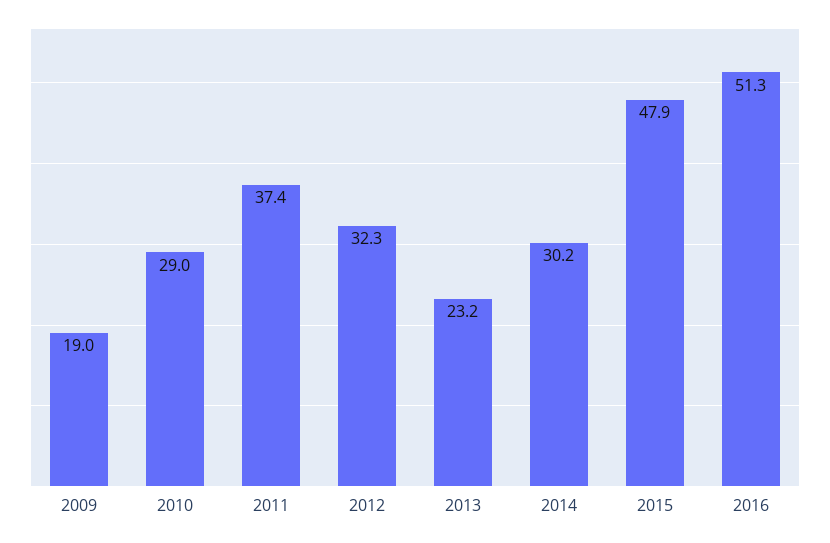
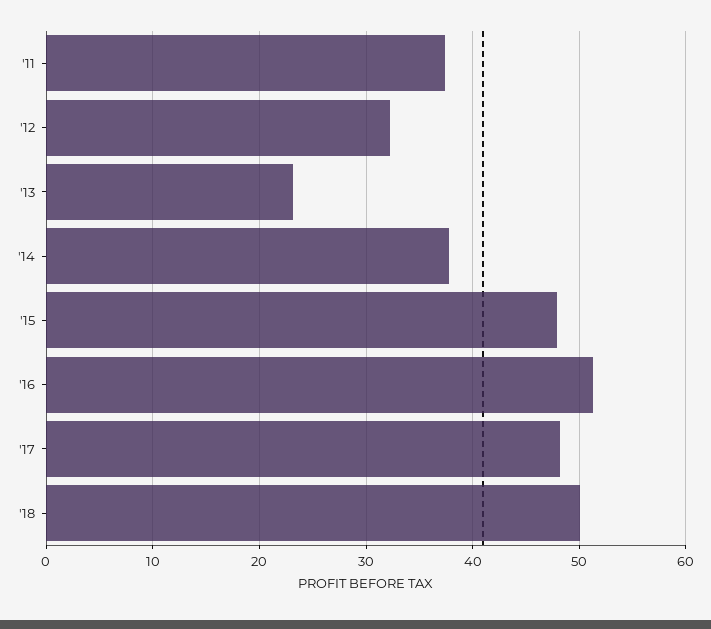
2009: 19 -> none
2010: 29 -> none
2014: 30.2 -> 38
'17: none -> 48
'18: none -> 50

